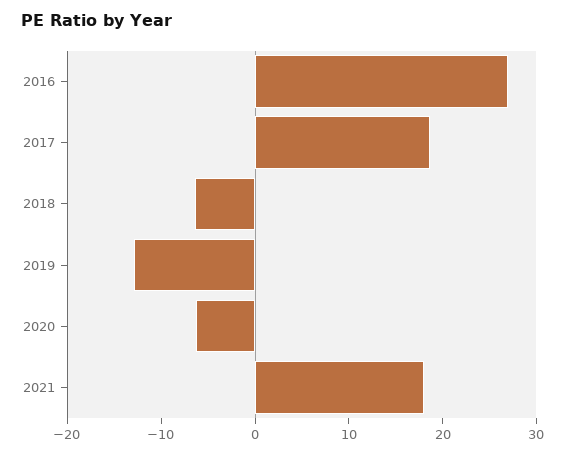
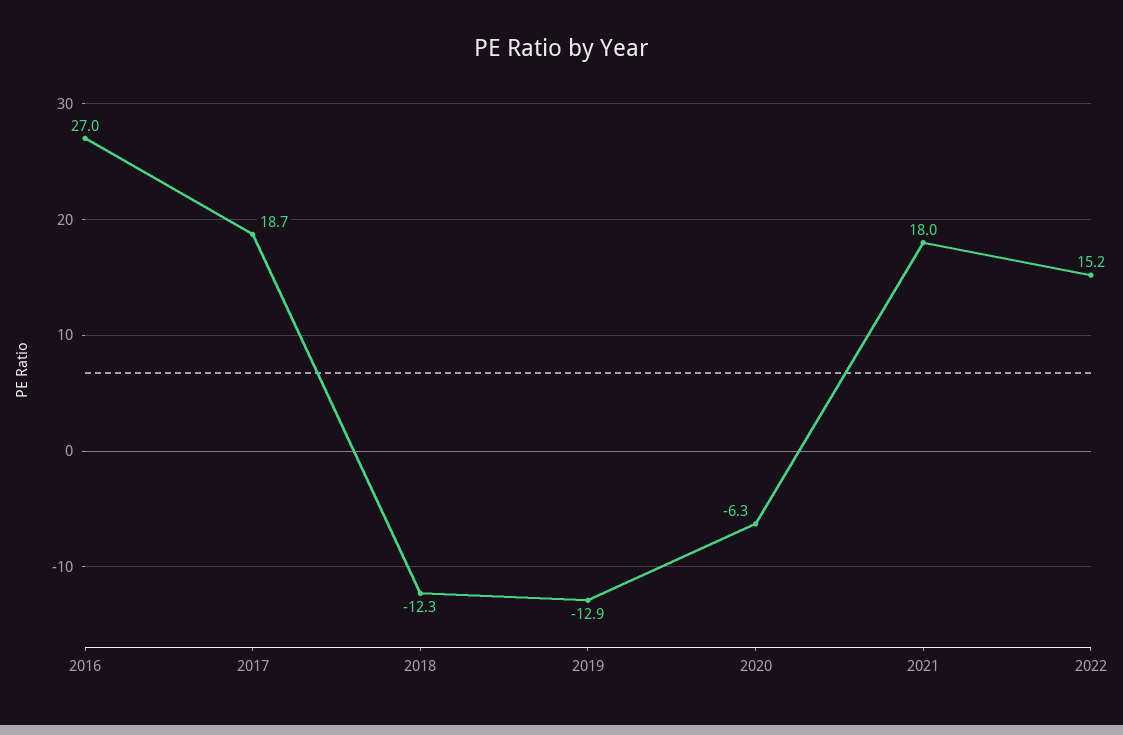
2018: -6 -> -12.3
2022: none -> 15.2

